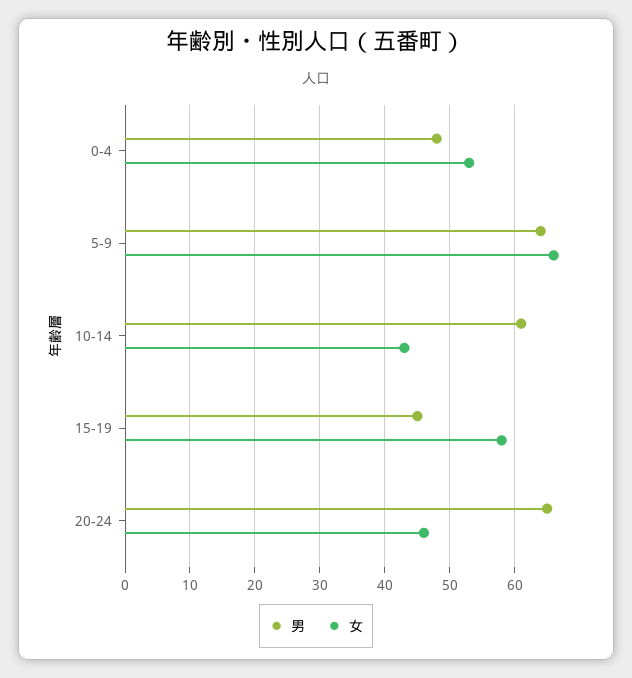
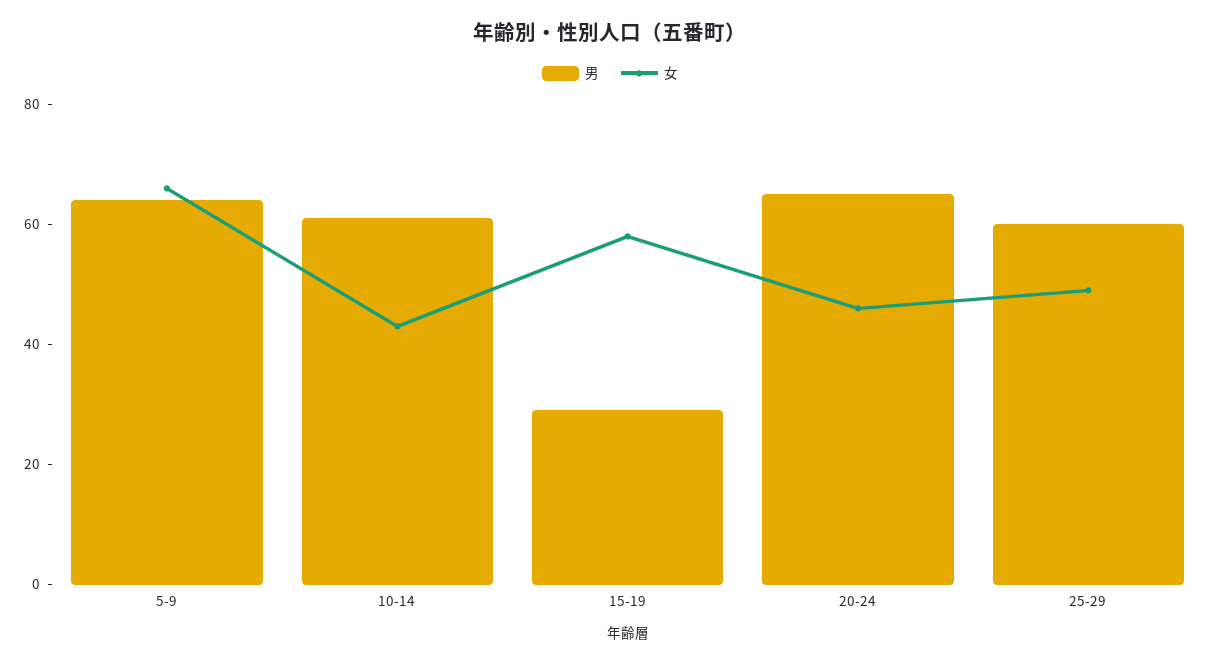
男, 0-4: 48 -> none
女, 0-4: 53 -> none
男, 15-19: 45 -> 30
男, 25-29: none -> 60
女, 25-29: none -> 50

